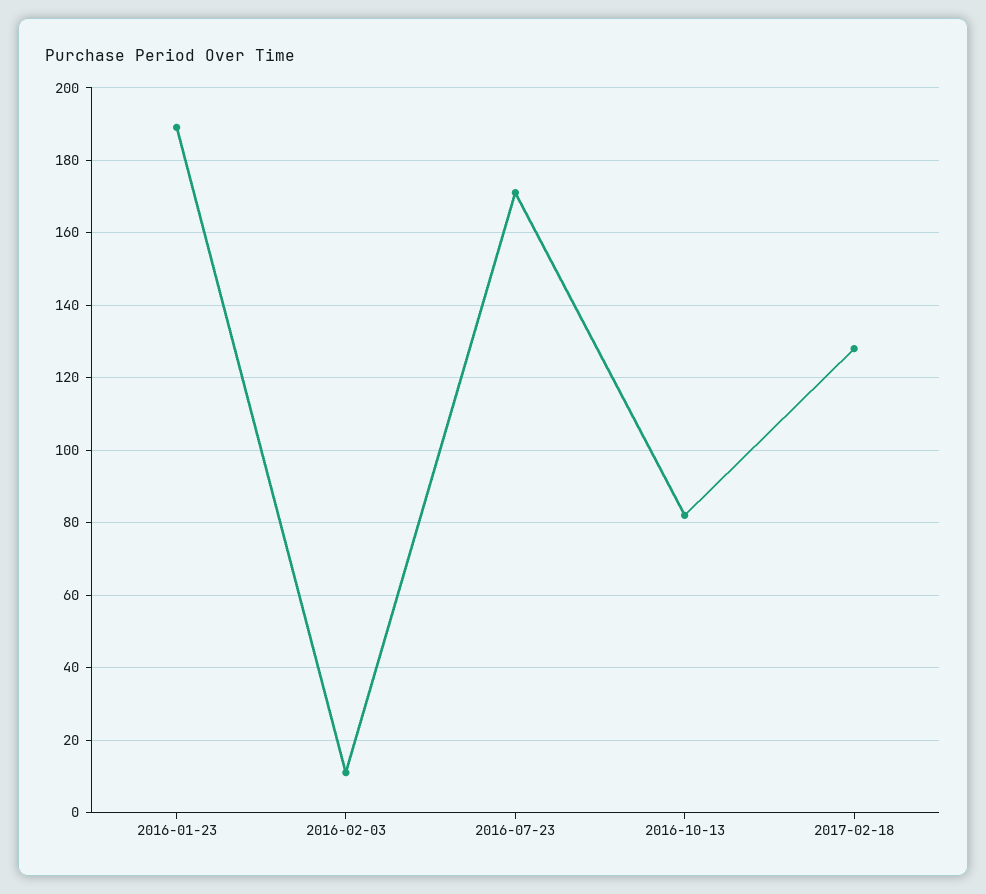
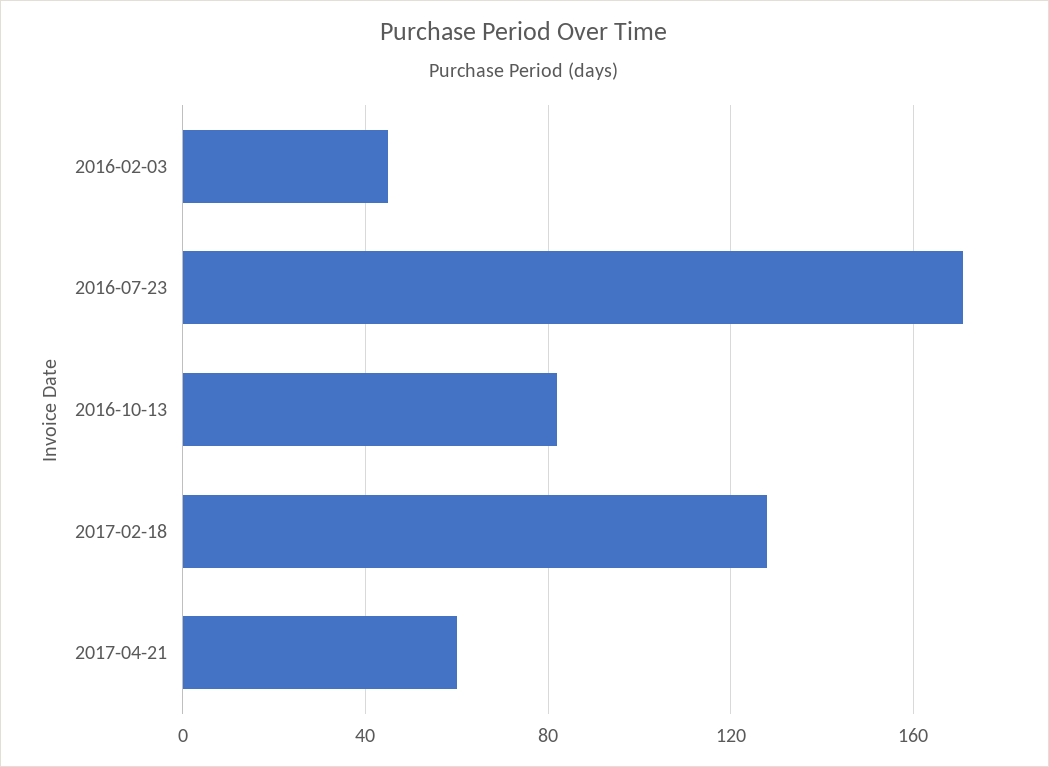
2016-01-23: 190 -> none
2016-02-03: 10 -> 45
2017-04-21: none -> 60

